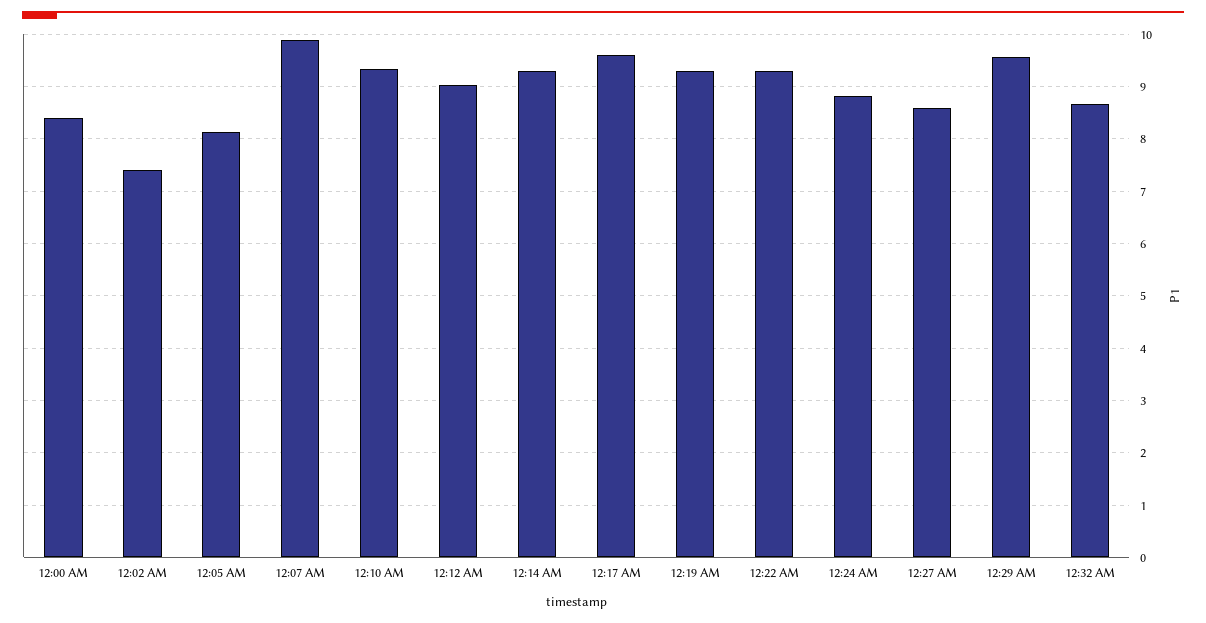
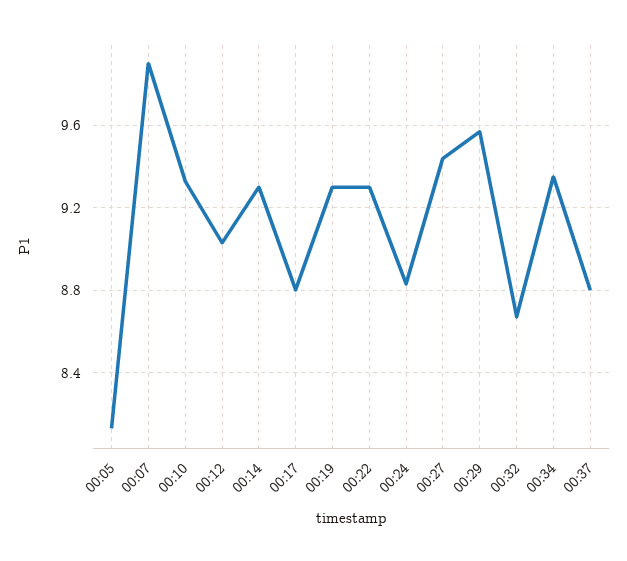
12:00 AM: 8.4 -> none
12:02 AM: 7.4 -> none
12:17 AM: 9.6 -> 8.8
12:27 AM: 8.6 -> 9.45
00:34: none -> 9.35
00:37: none -> 8.8

